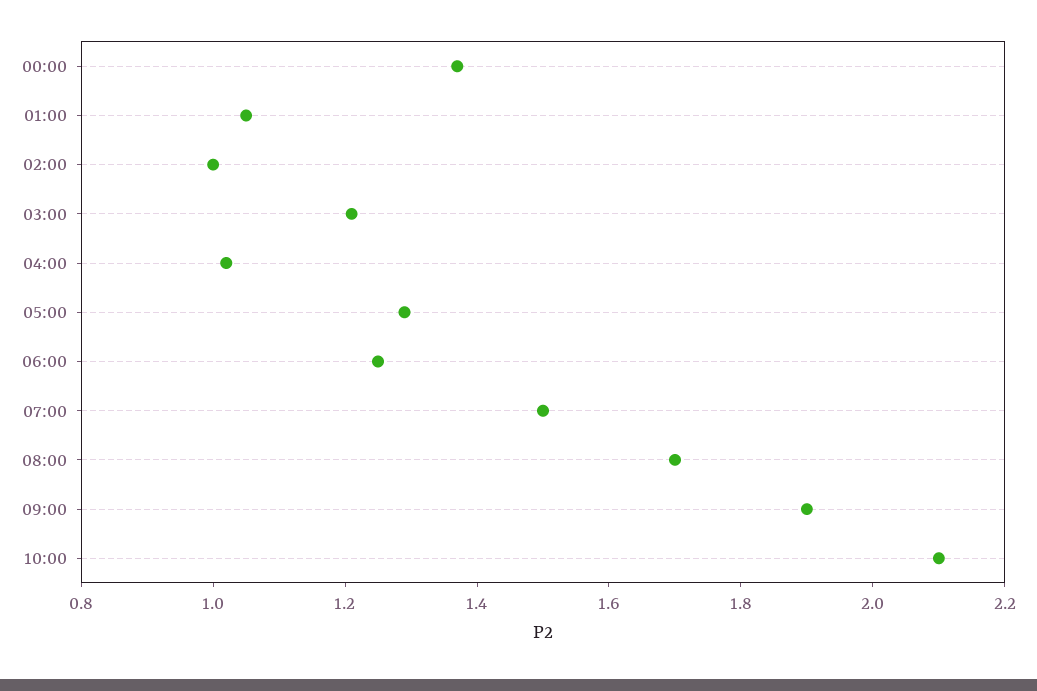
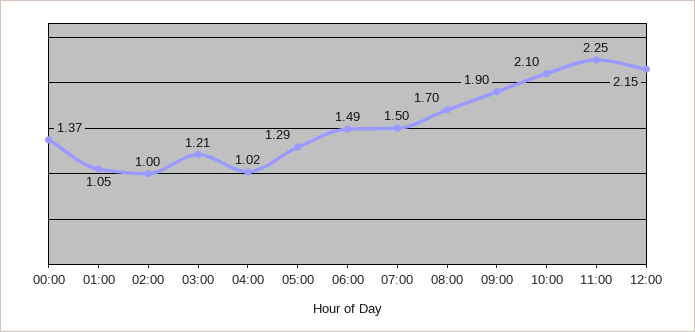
06:00: 1.25 -> 1.49
11:00: none -> 2.25
12:00: none -> 2.15

